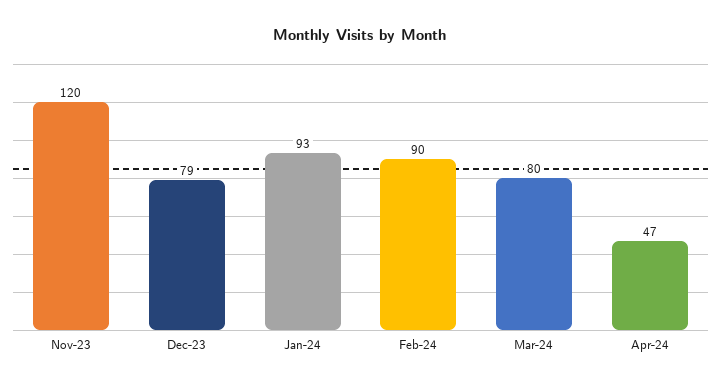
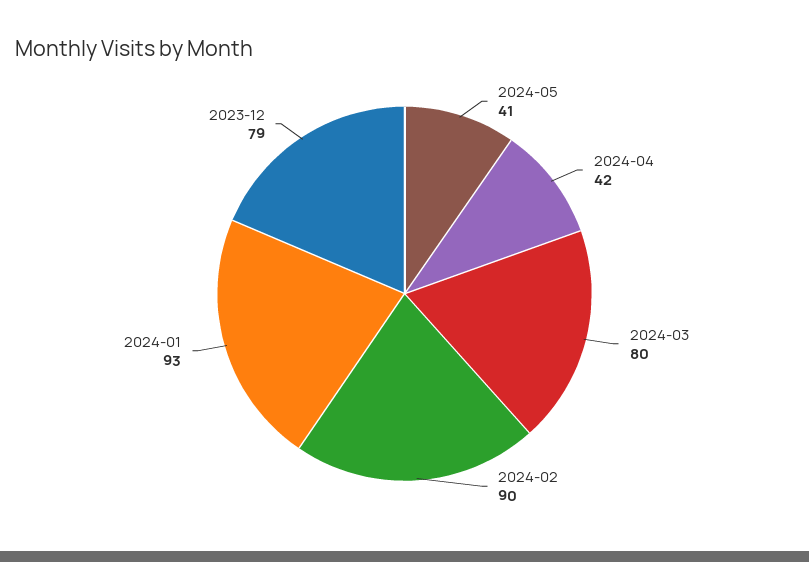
Nov-23: 120 -> none
Apr-24: 47 -> 42
2024-05: none -> 41

